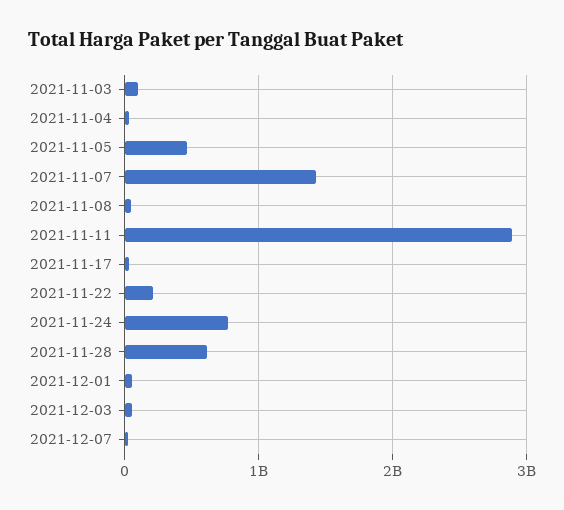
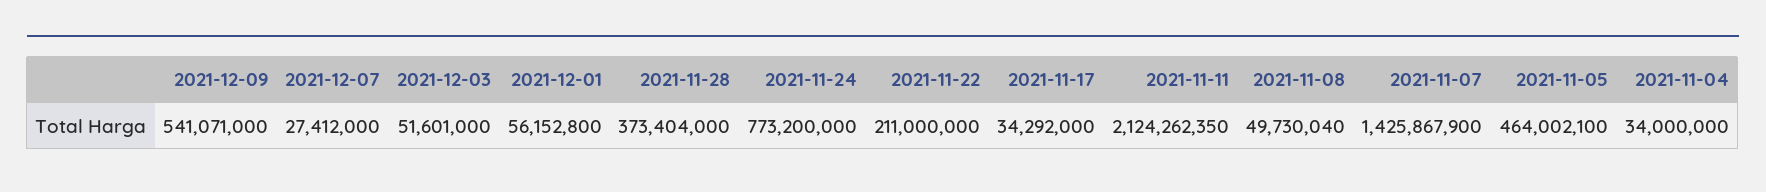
2021-11-03: 100000000 -> none
2021-11-11: 2900000000 -> 2124262350
2021-11-28: 600000000 -> 373404000
2021-12-09: none -> 541071000

